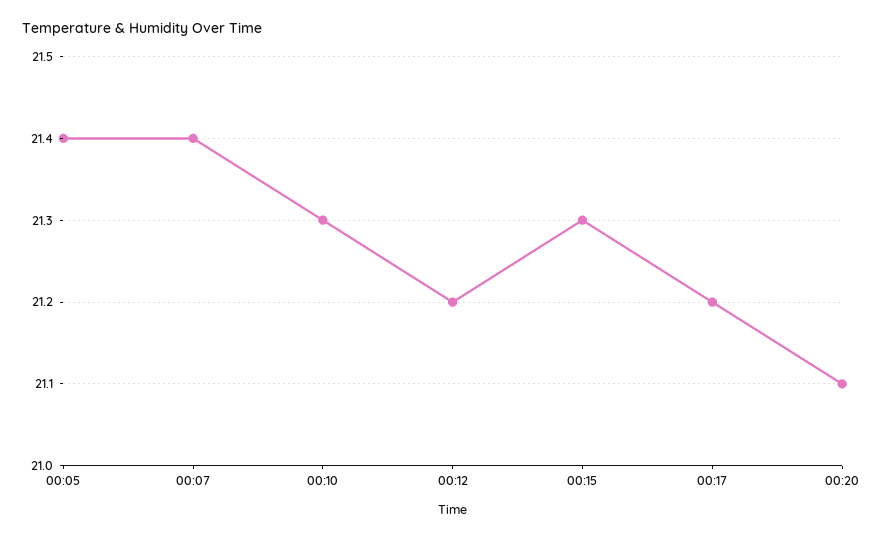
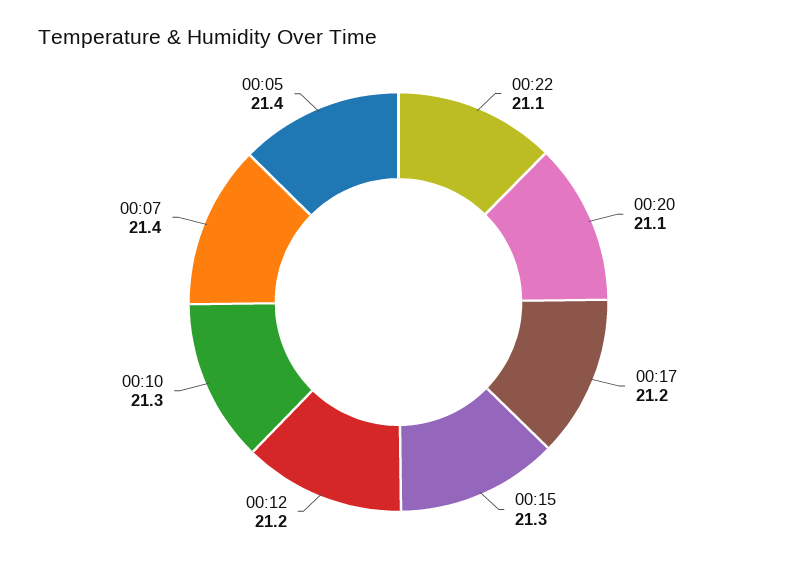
00:22: none -> 21.1

